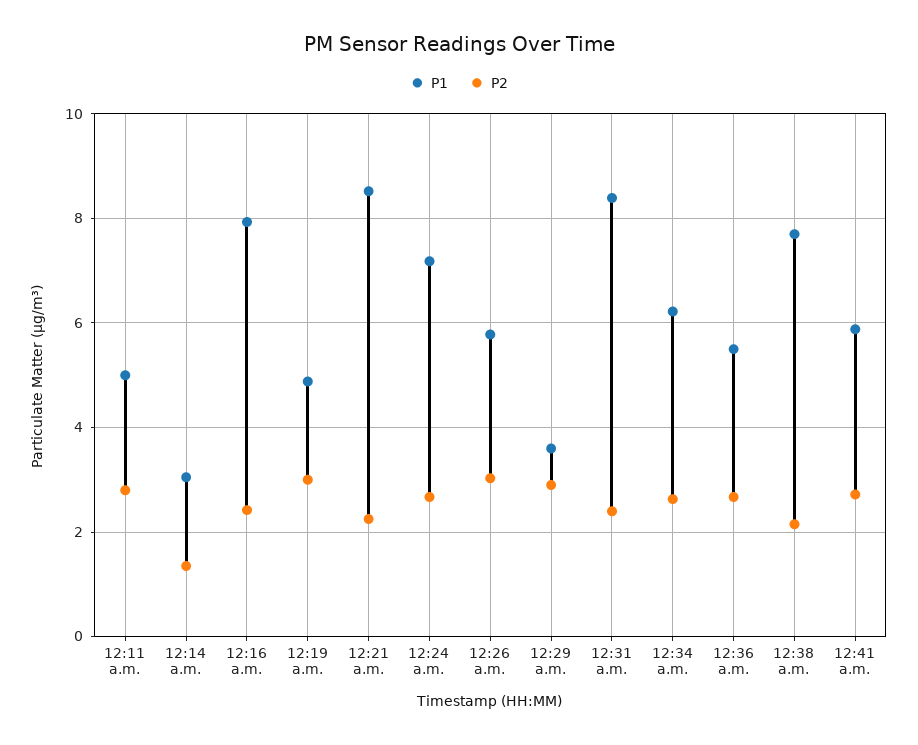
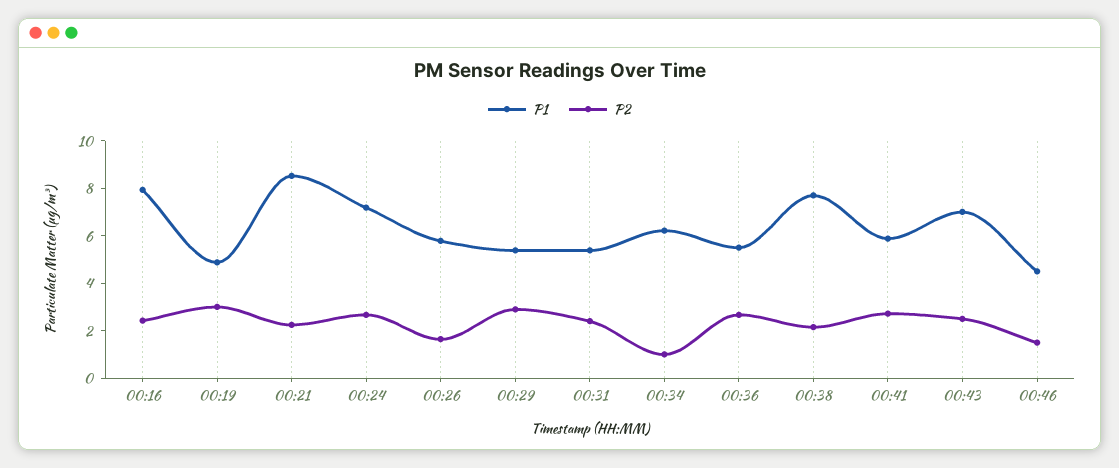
P1, 12:11 a.m.: 5 -> none
P2, 12:11 a.m.: 2.8 -> none
P1, 12:14 a.m.: 3 -> none
P2, 12:14 a.m.: 1.4 -> none
P2, 12:26 a.m.: 3 -> 1.5
P1, 12:29 a.m.: 3.6 -> 5.5
P1, 12:31 a.m.: 8.4 -> 5.5
P2, 12:34 a.m.: 2.6 -> 1
P1, 00:43: none -> 7
P2, 00:43: none -> 2.5
P1, 00:46: none -> 4.5
P2, 00:46: none -> 1.5

